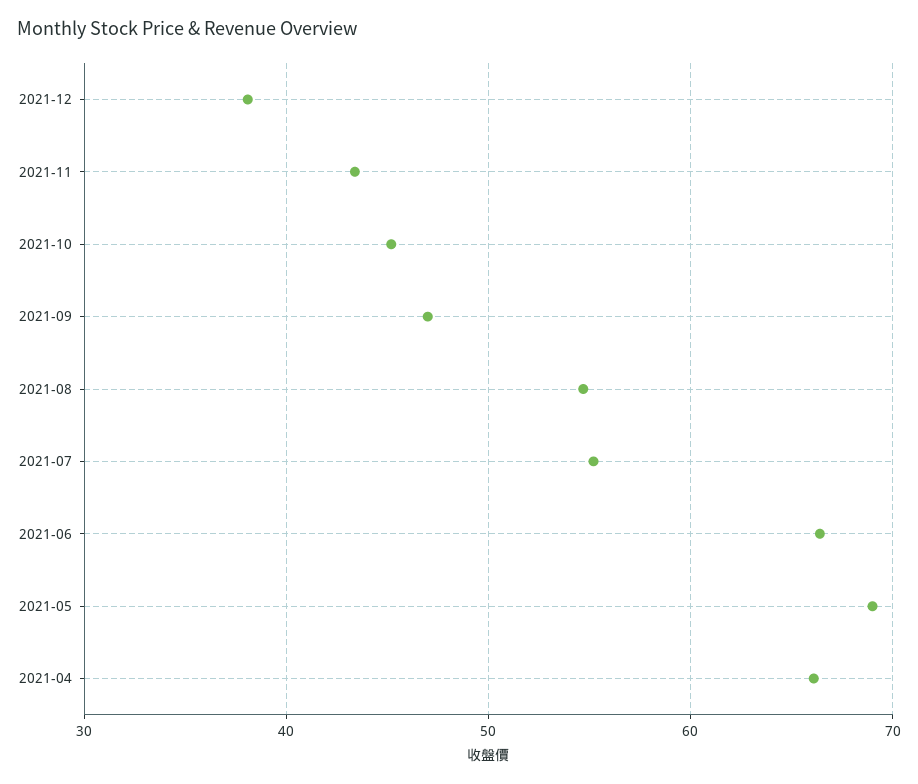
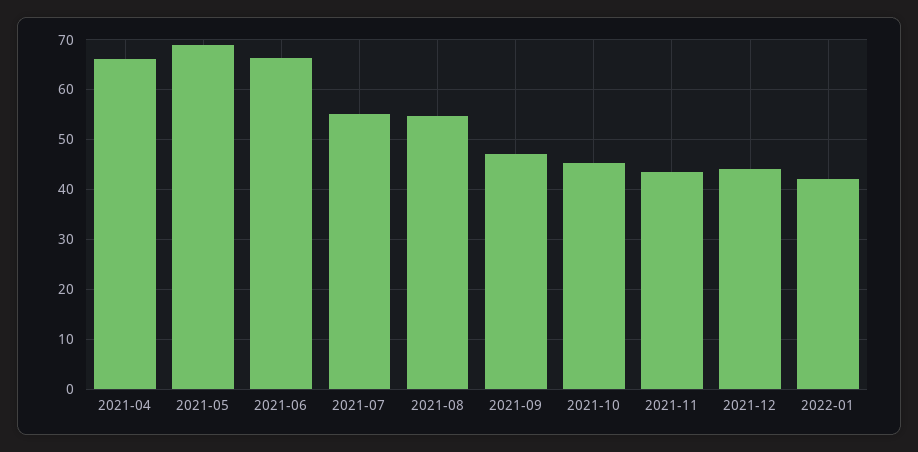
2021-12: 38 -> 44
2022-01: none -> 42

